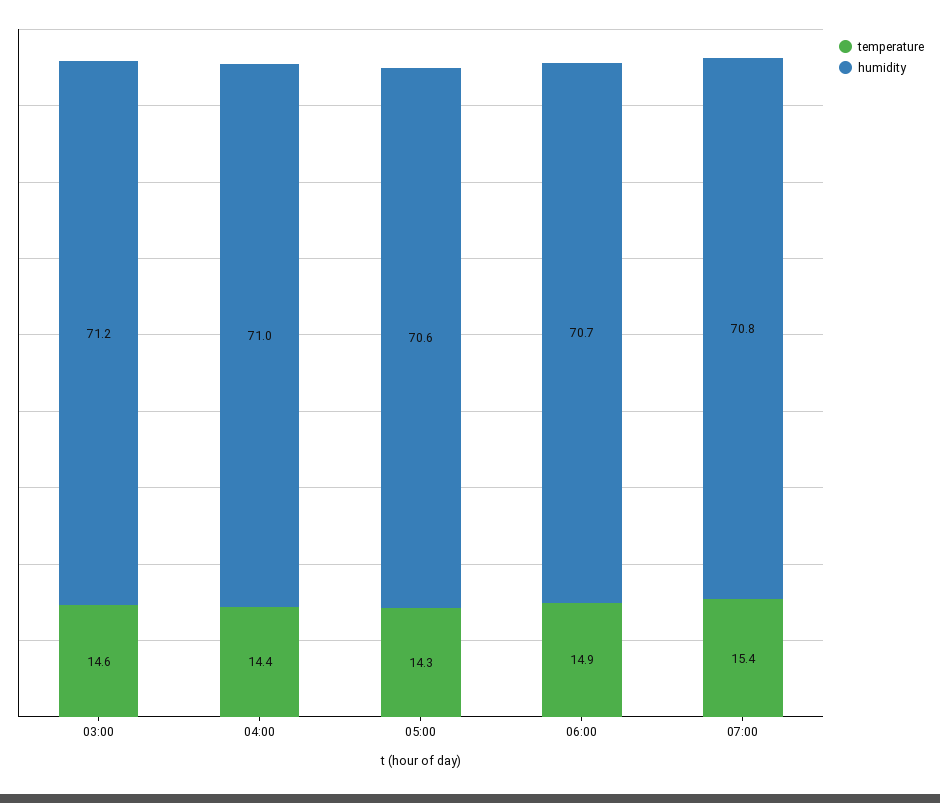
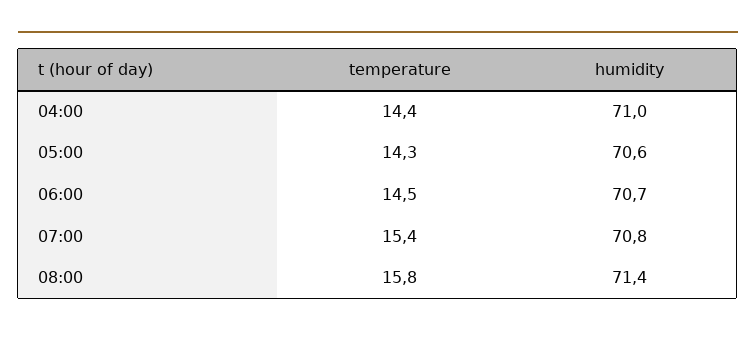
temperature, 03:00: 14.6 -> none
humidity, 03:00: 71.2 -> none
temperature, 06:00: 14.9 -> 14.5
temperature, 08:00: none -> 15.8
humidity, 08:00: none -> 71.4

